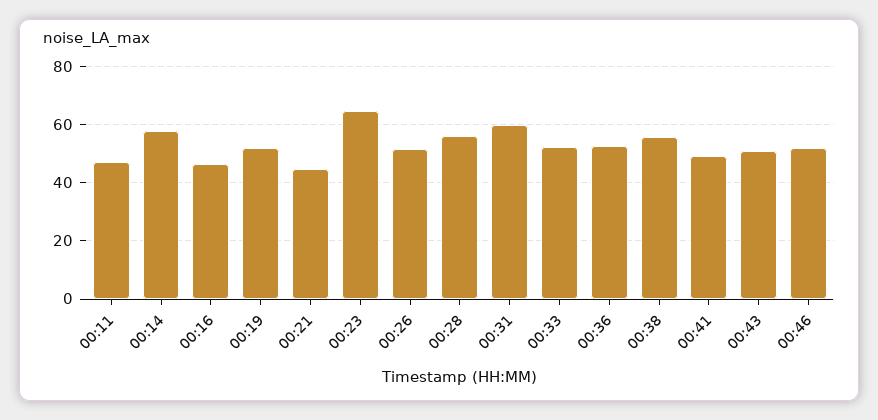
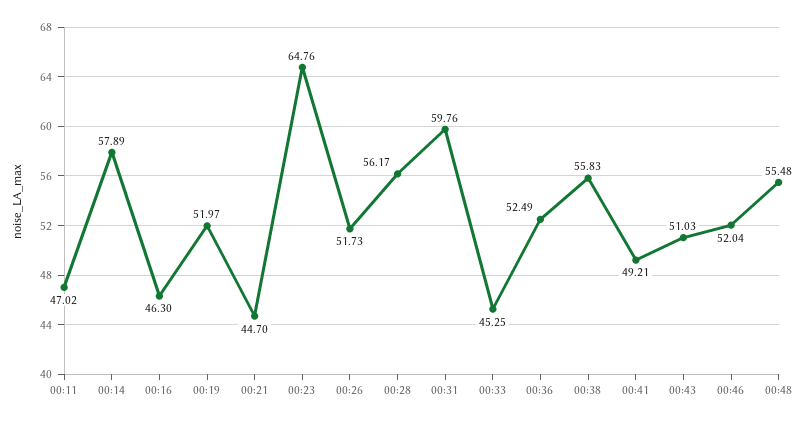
00:33: 52.5 -> 45.25
00:48: none -> 55.48

